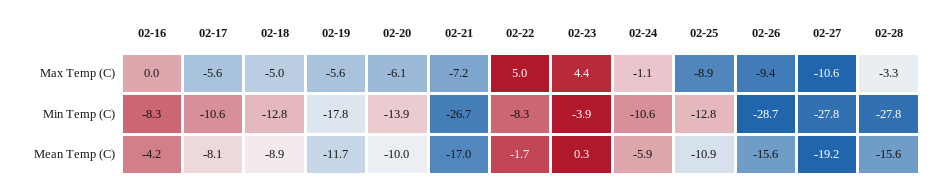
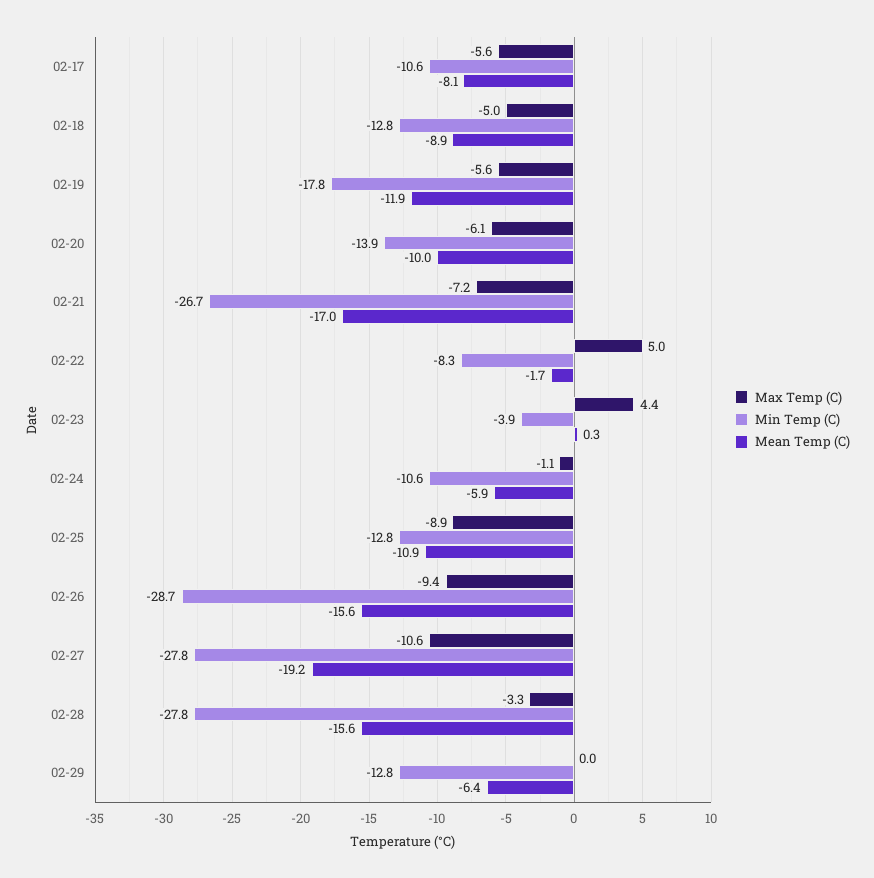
Max Temp (C), 02-16: 0 -> none
Min Temp (C), 02-16: -8.3 -> none
Mean Temp (C), 02-16: -4.2 -> none
Mean Temp (C), 02-19: -11.7 -> -11.9
Max Temp (C), 02-29: none -> 0
Min Temp (C), 02-29: none -> -12.8
Mean Temp (C), 02-29: none -> -6.4

